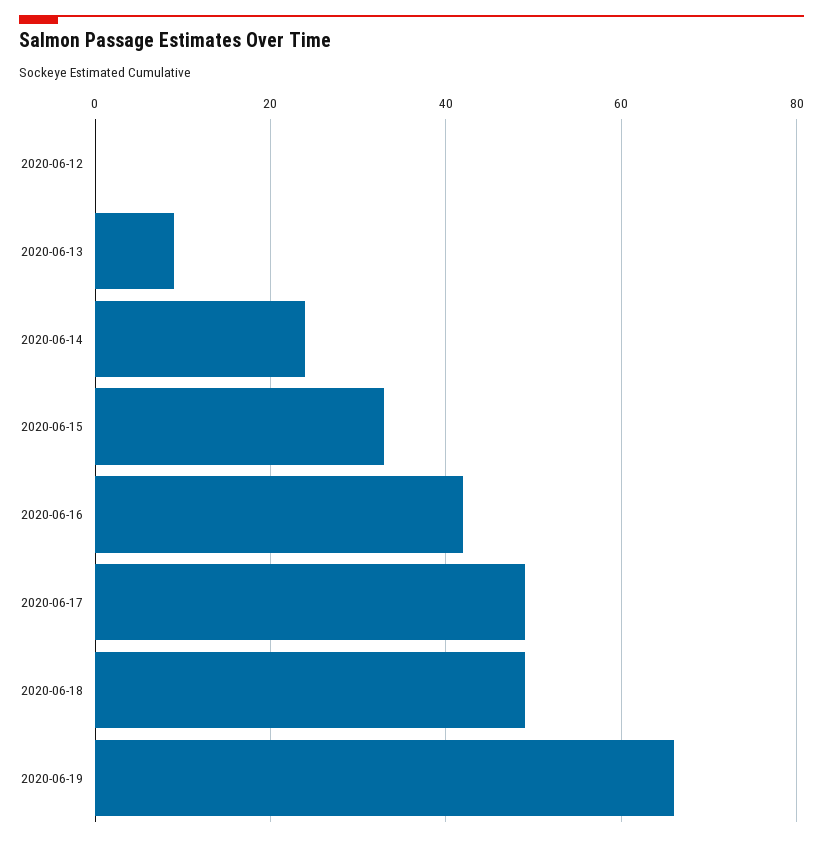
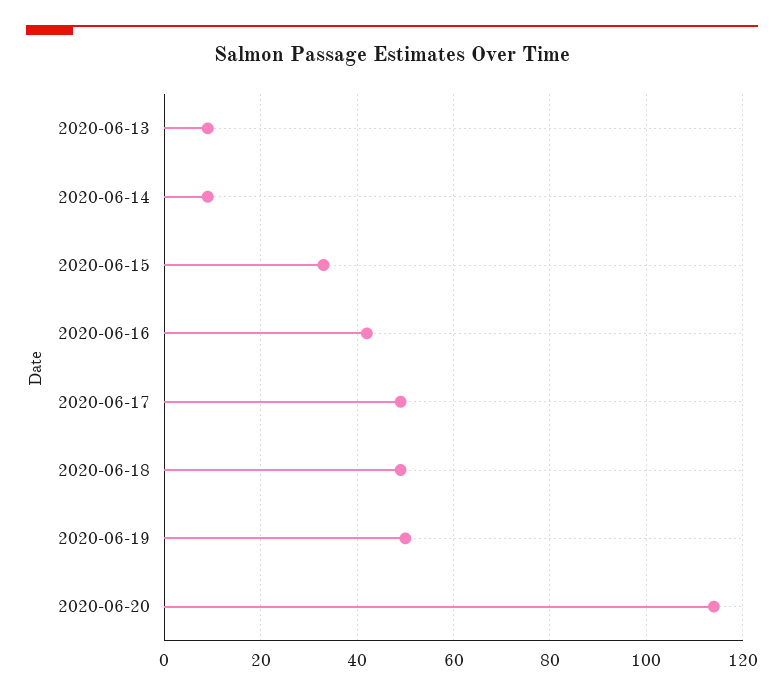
2020-06-12: 0 -> none
2020-06-14: 25 -> 10
2020-06-19: 65 -> 50
2020-06-20: none -> 115

